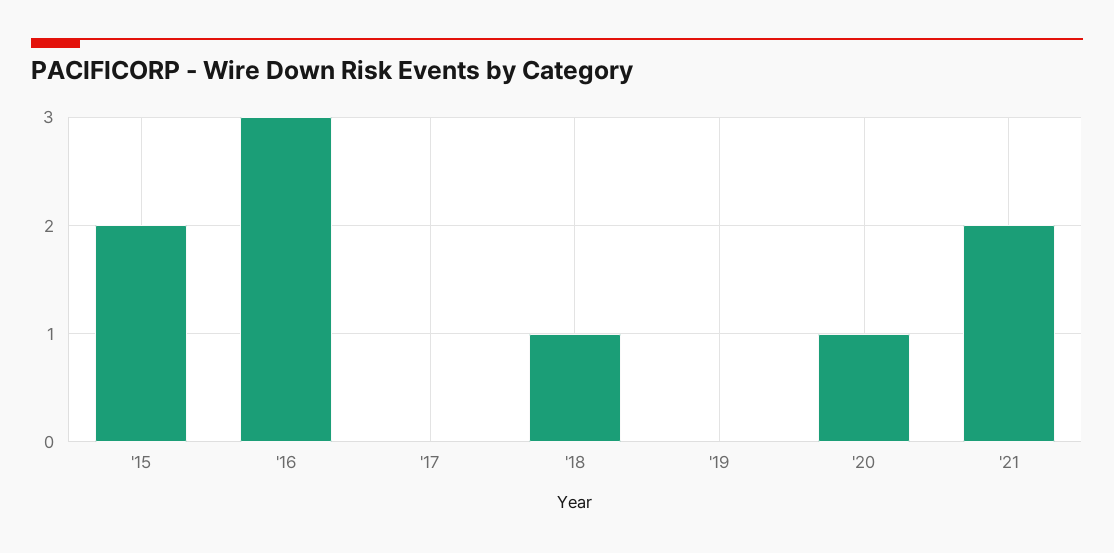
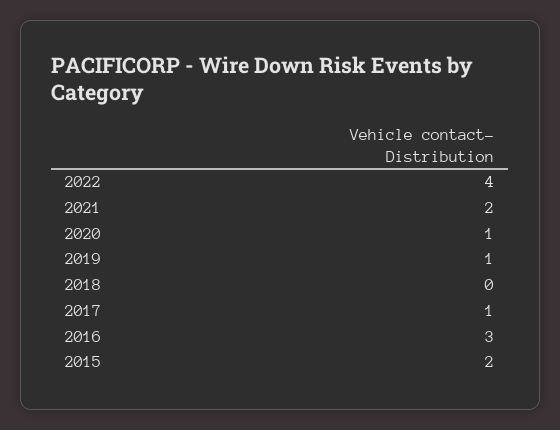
'17: 0 -> 1
'18: 1 -> 0
'19: 0 -> 1
2022: none -> 4

